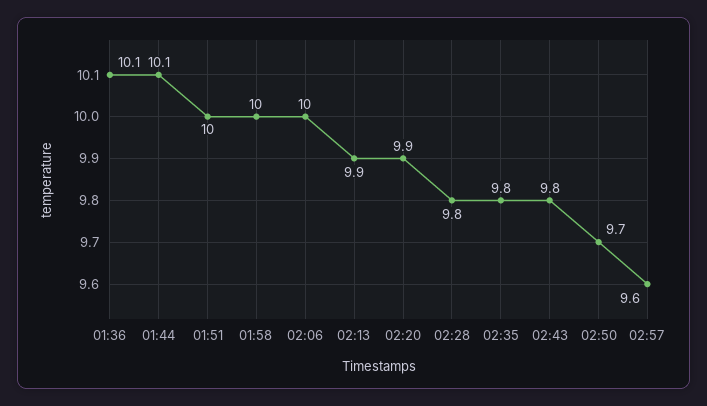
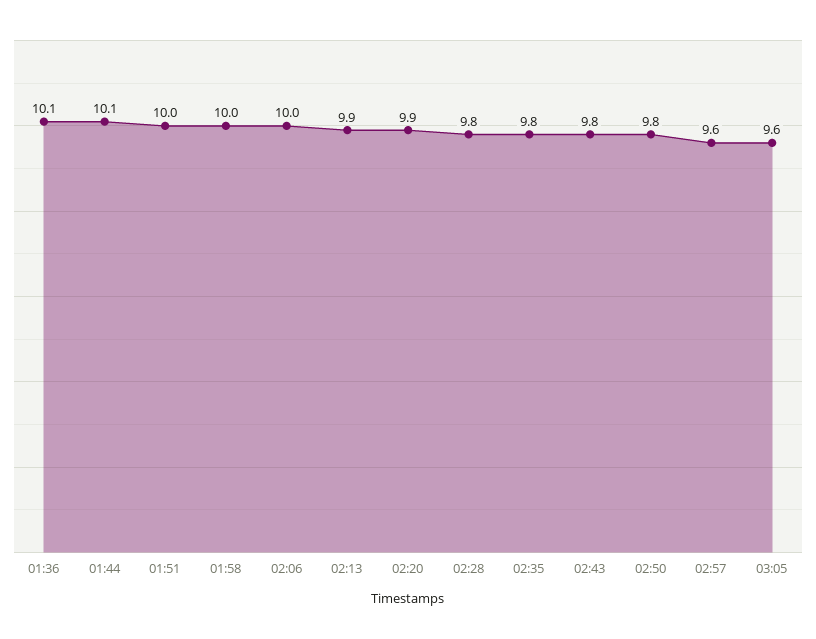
02:50: 9.7 -> 9.8
03:05: none -> 9.6

